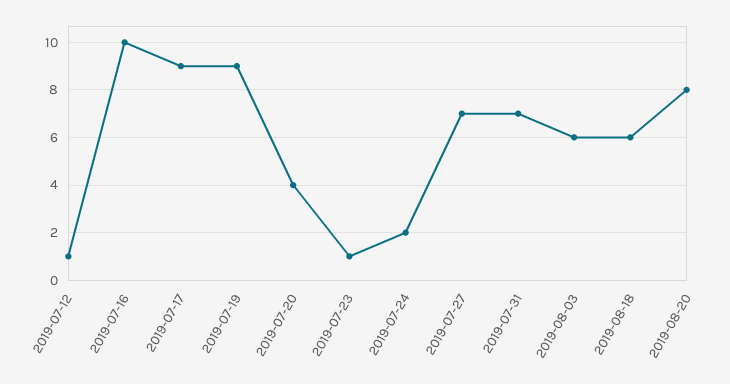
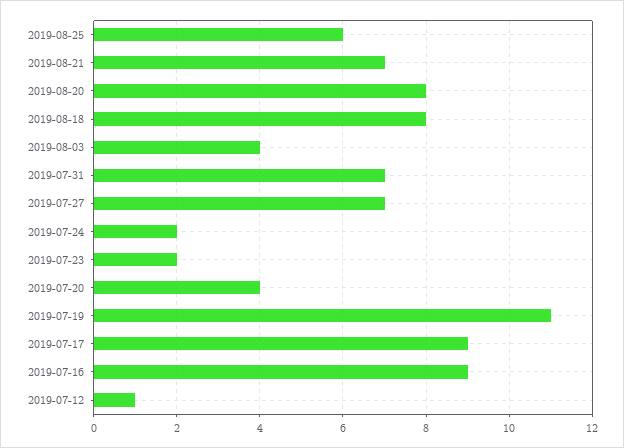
2019-07-16: 10 -> 9
2019-07-19: 9 -> 11
2019-07-23: 1 -> 2
2019-08-03: 6 -> 4
2019-08-18: 6 -> 8
2019-08-25: none -> 6
2019-08-21: none -> 7

